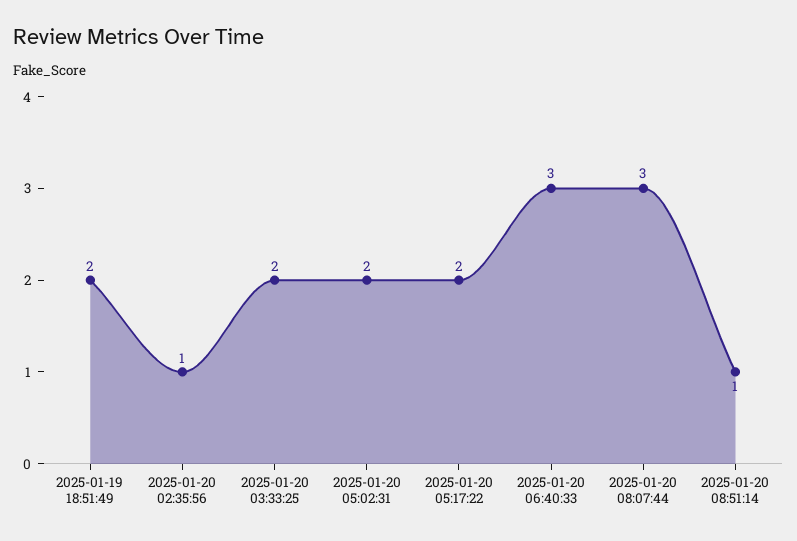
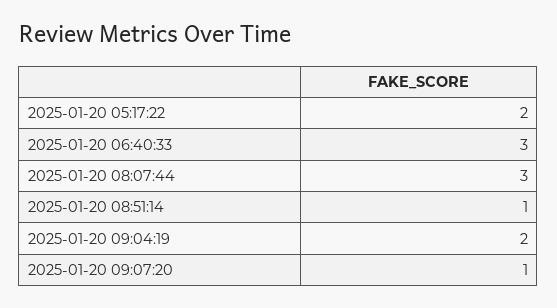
2025-01-19 18:51:49: 2 -> none
2025-01-20 02:35:56: 1 -> none
2025-01-20 03:33:25: 2 -> none
2025-01-20 05:02:31: 2 -> none
2025-01-20 09:04:19: none -> 2
2025-01-20 09:07:20: none -> 1

